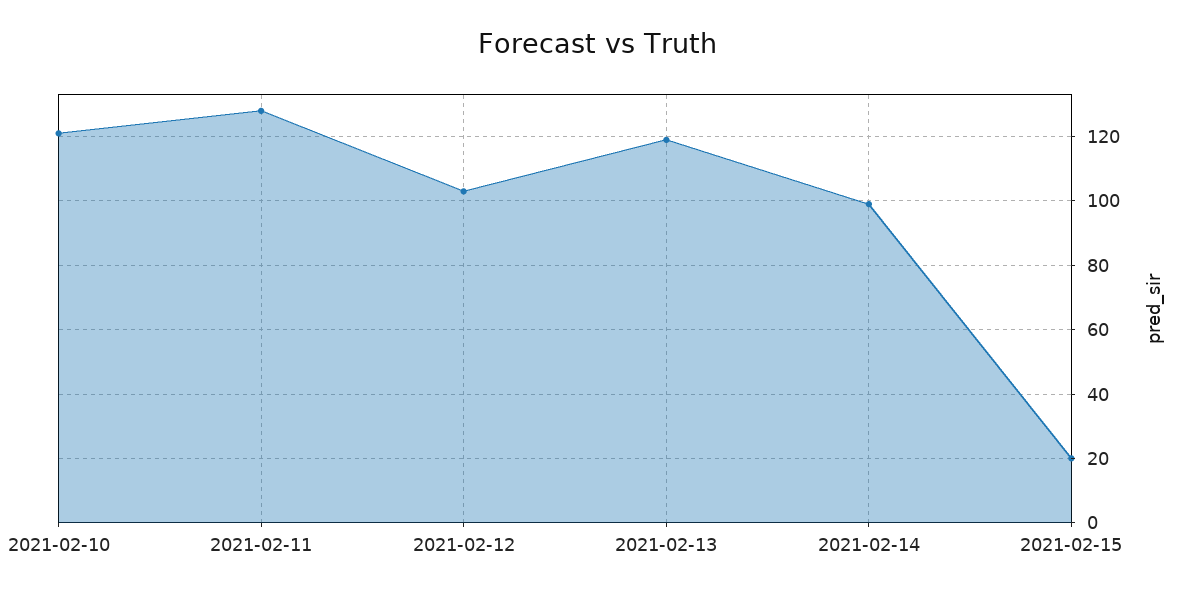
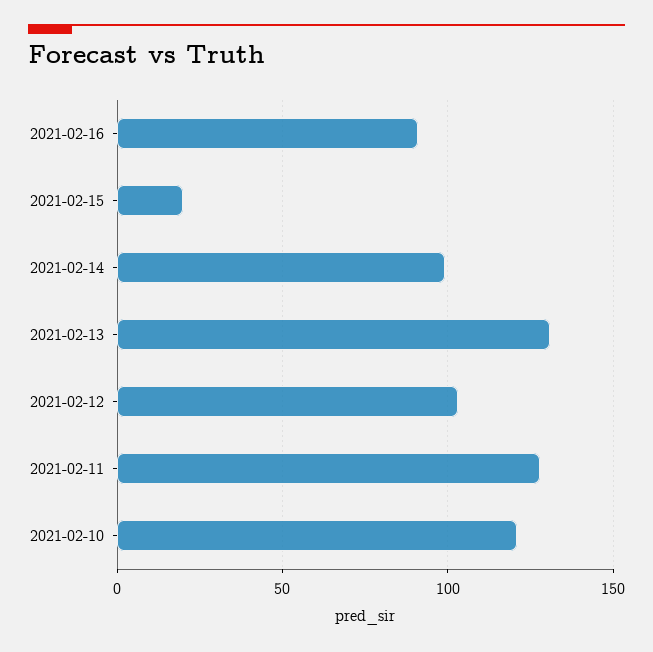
2021-02-13: 120 -> 130
2021-02-16: none -> 90

